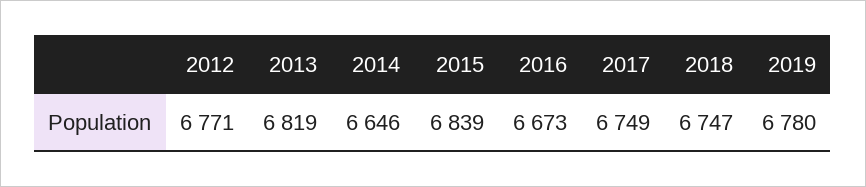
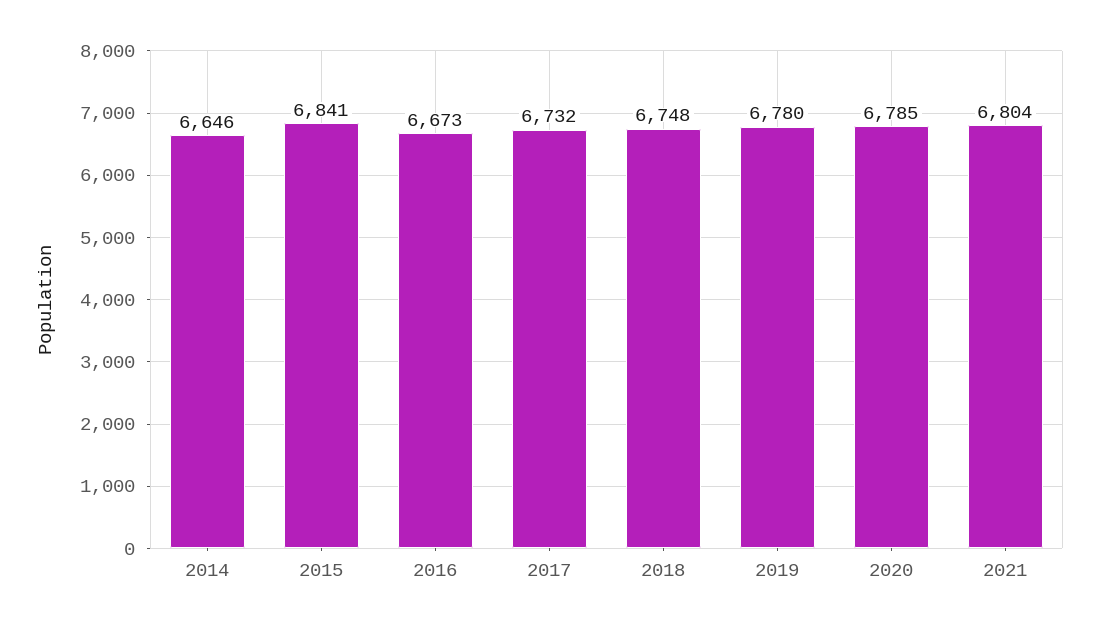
2012: 6771 -> none
2013: 6819 -> none
2015: 6839 -> 6841
2017: 6749 -> 6732
2018: 6747 -> 6748
2020: none -> 6785
2021: none -> 6804

